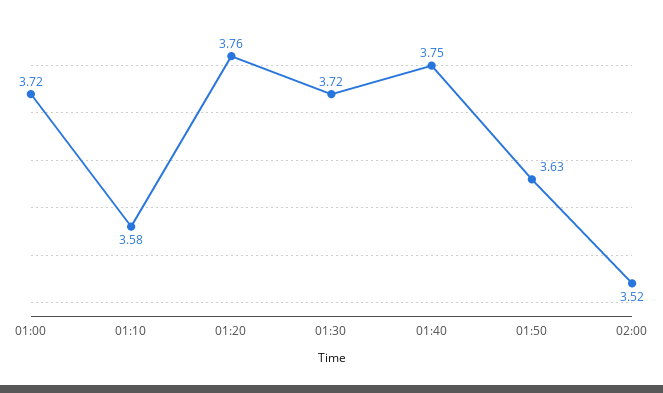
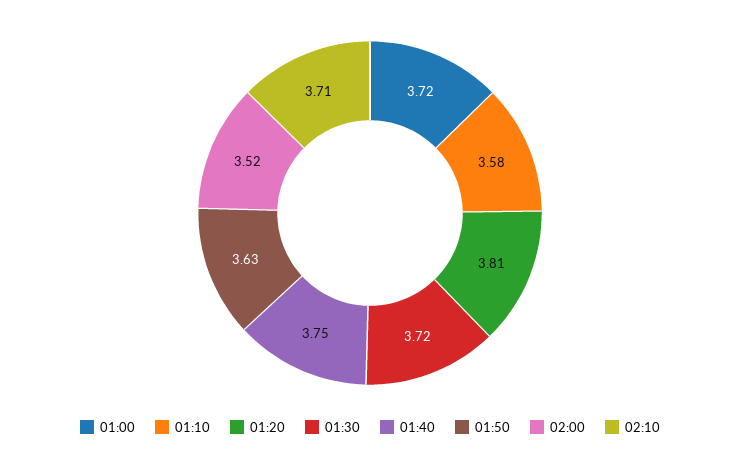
01:20: 3.76 -> 3.81
02:10: none -> 3.71

